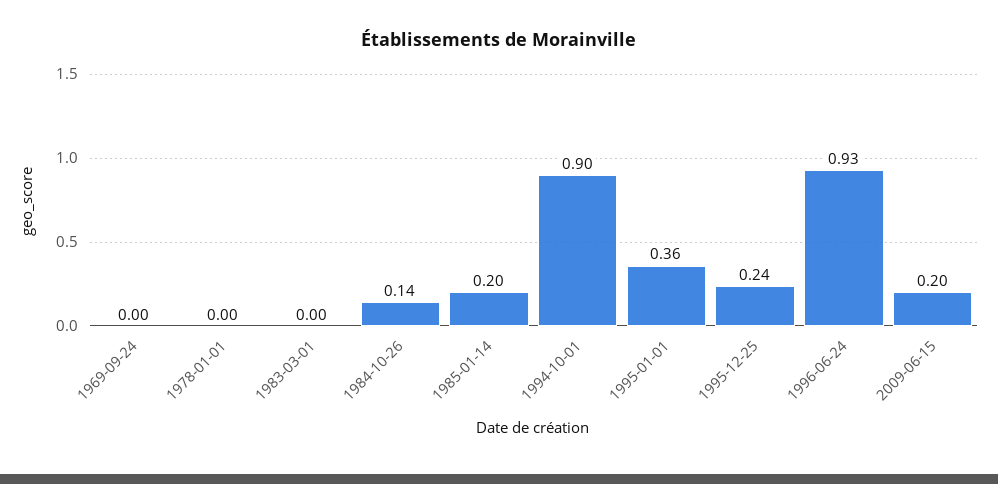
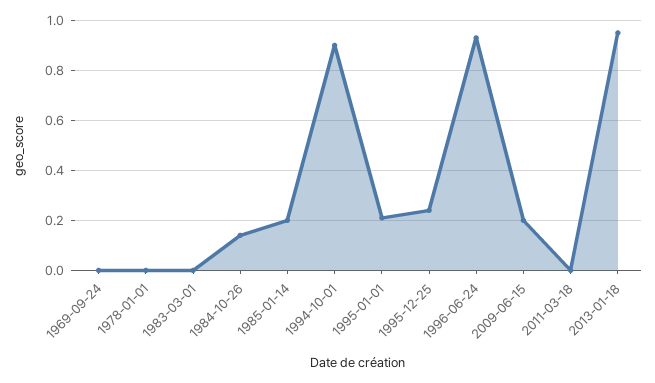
1995-01-01: 0.36 -> 0.2
2011-03-18: none -> 0
2013-01-18: none -> 0.95

